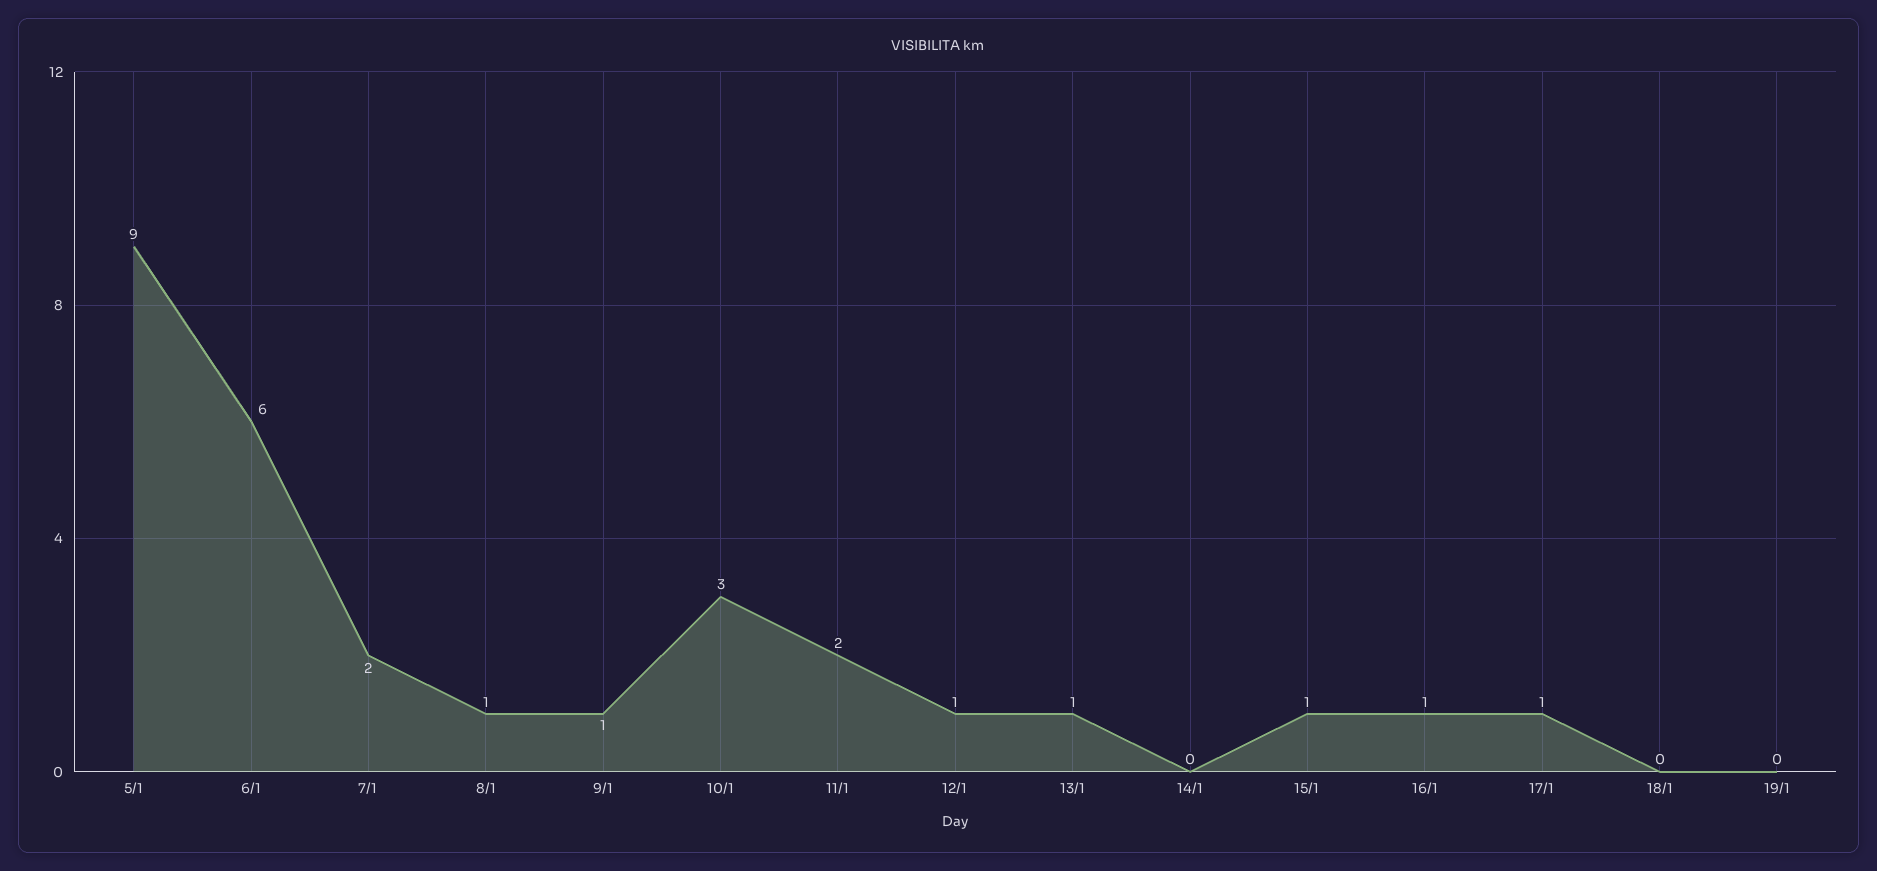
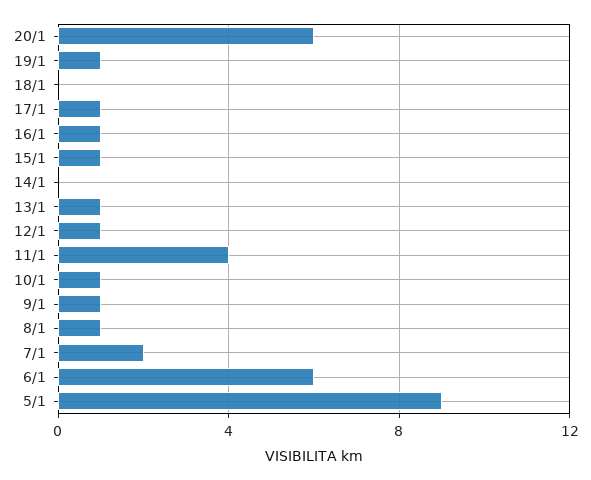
10/1: 3 -> 1
11/1: 2 -> 4
19/1: 0 -> 1
20/1: none -> 6

